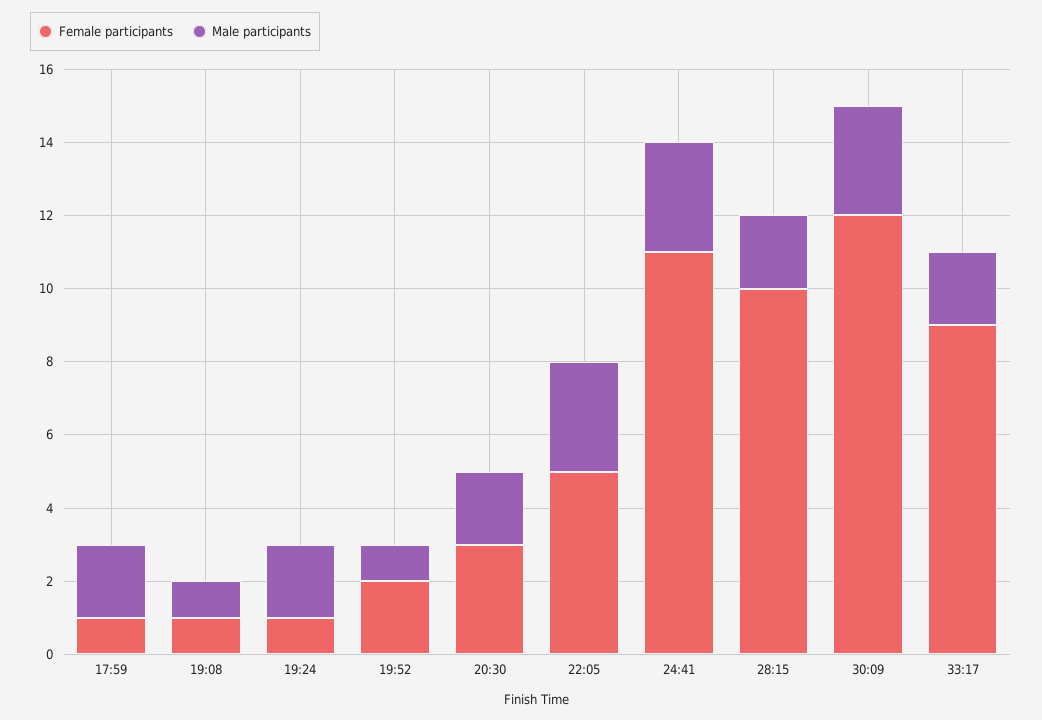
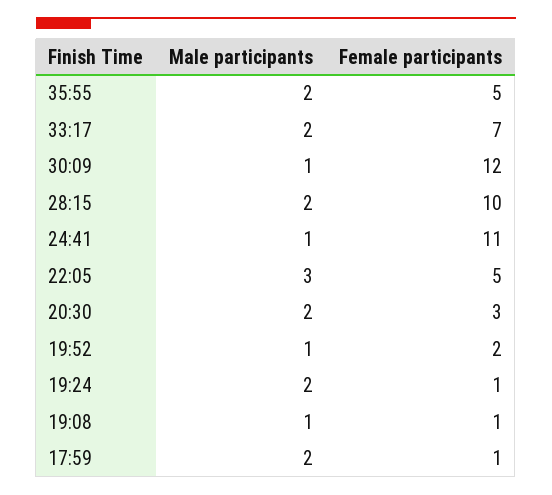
Male participants, 24:41: 3 -> 1
Male participants, 30:09: 3 -> 1
Female participants, 33:17: 9 -> 7
Male participants, 35:55: none -> 2
Female participants, 35:55: none -> 5

